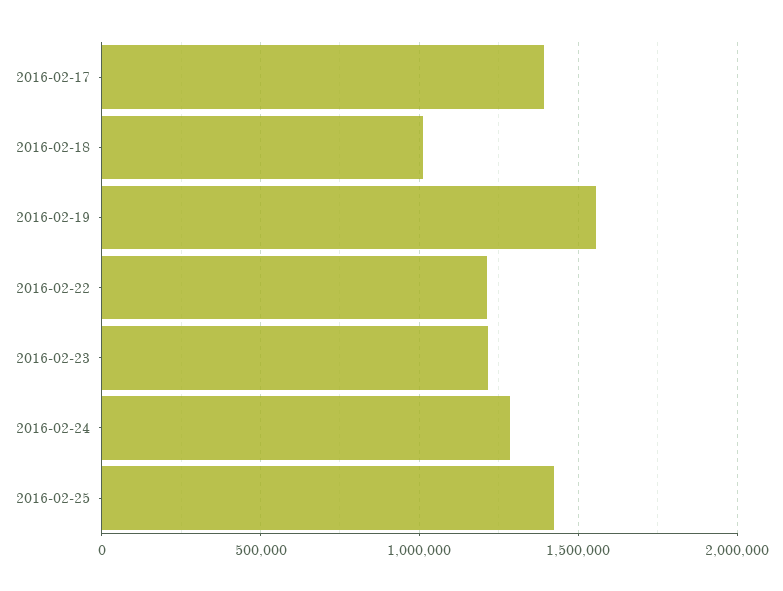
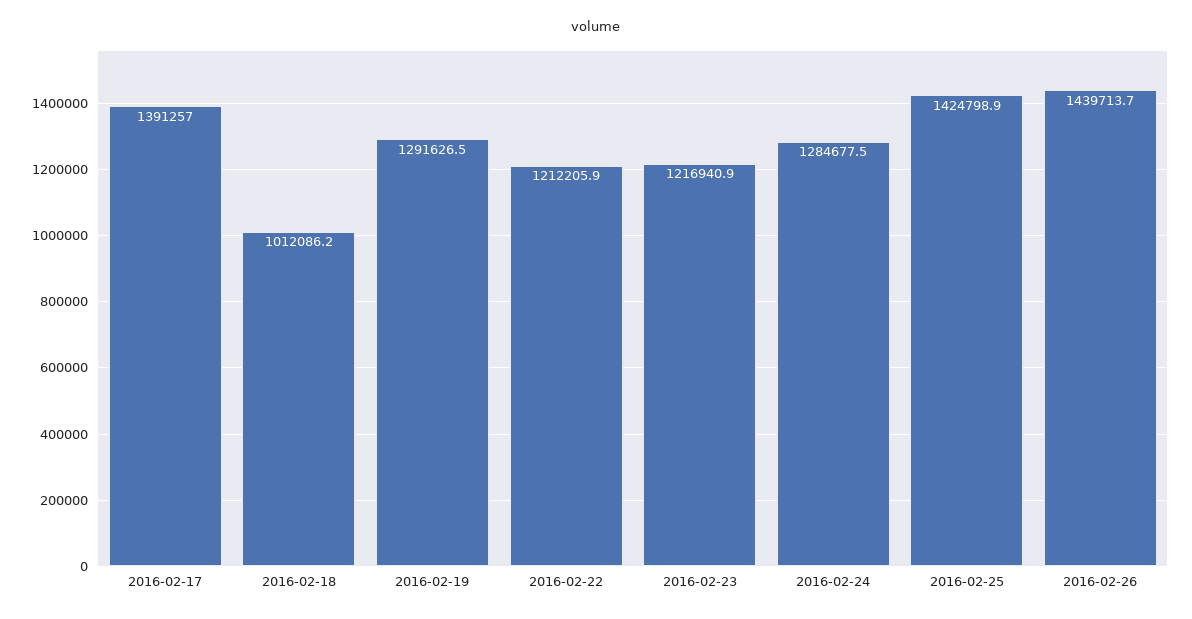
2016-02-19: 1550000 -> 1291626.5
2016-02-26: none -> 1439713.7

